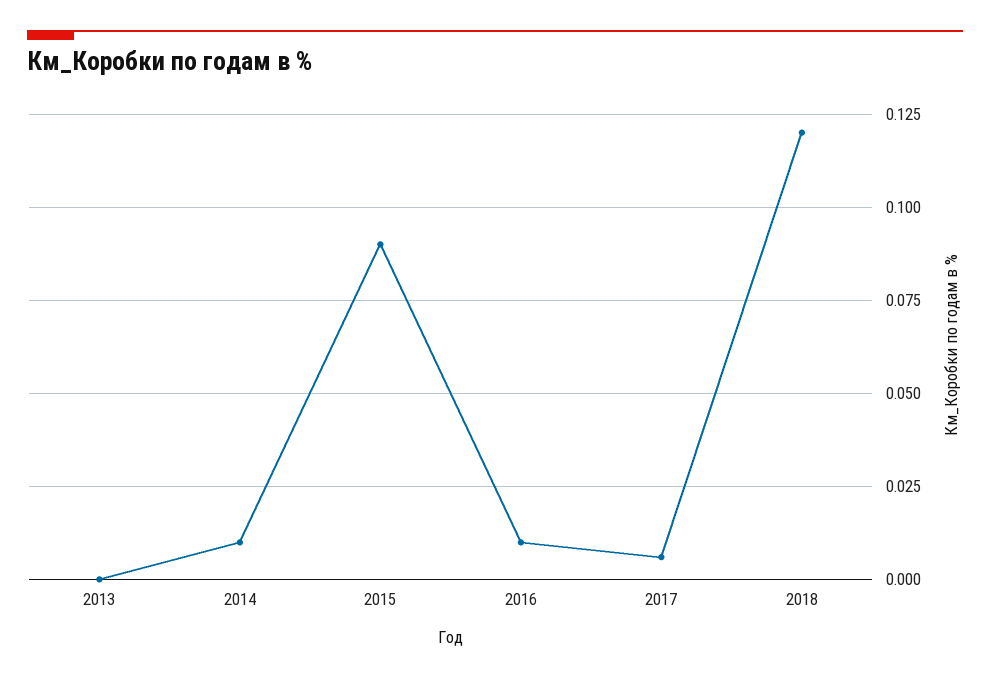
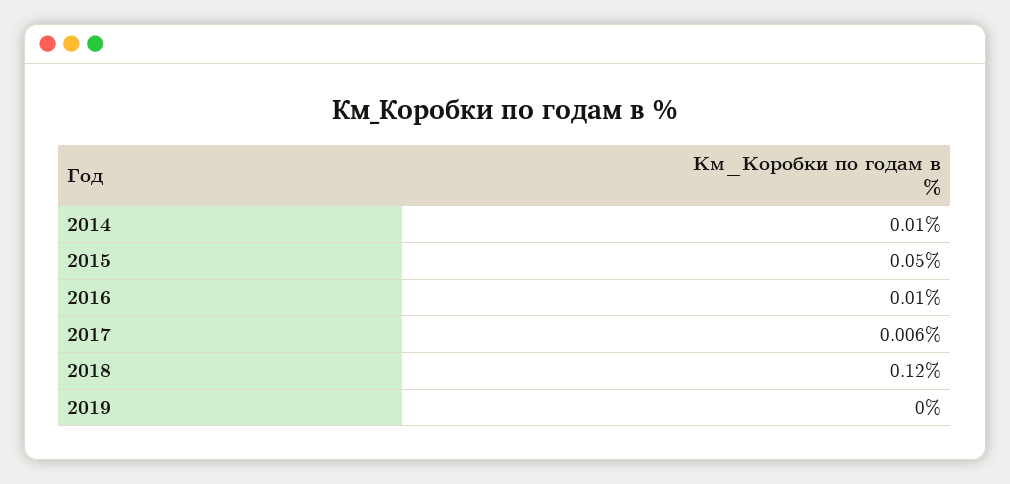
2013: 0 -> none
2015: 0.09 -> 0.05
2019: none -> 0

